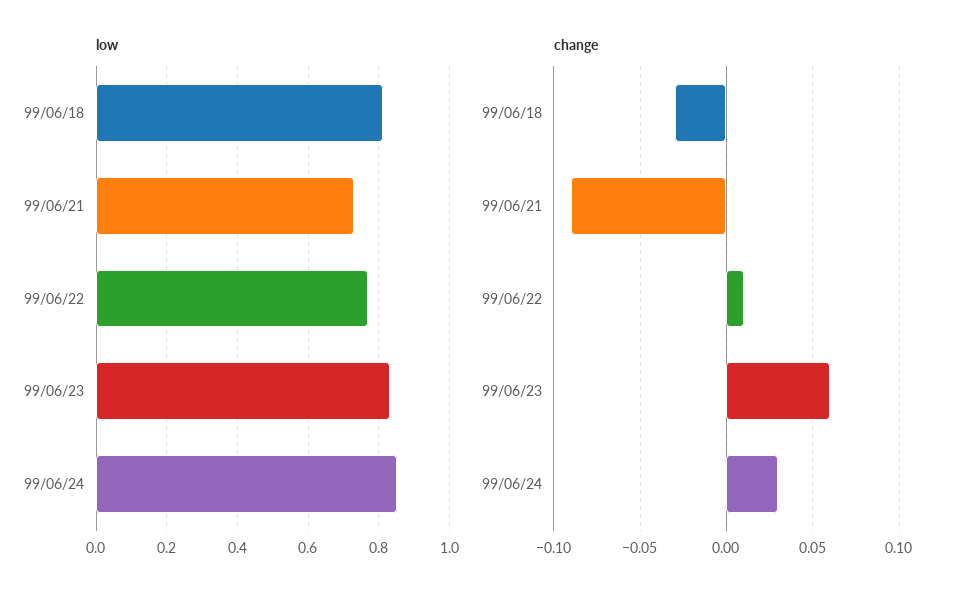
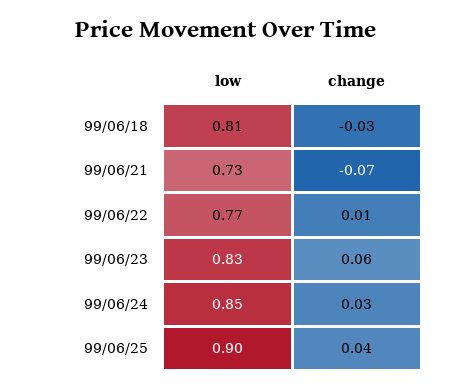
change, 99/06/21: -0.09 -> -0.07
low, 99/06/25: none -> 0.9
change, 99/06/25: none -> 0.04

